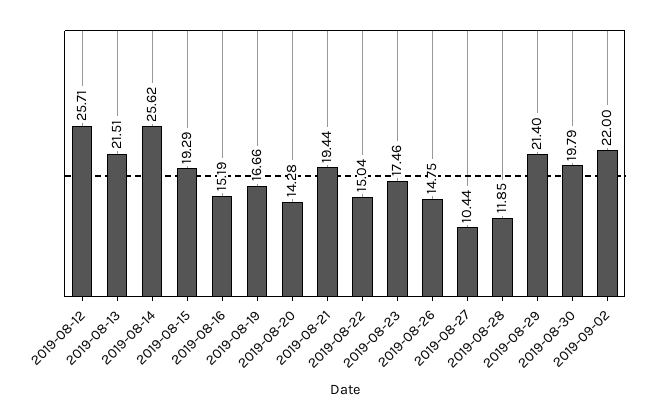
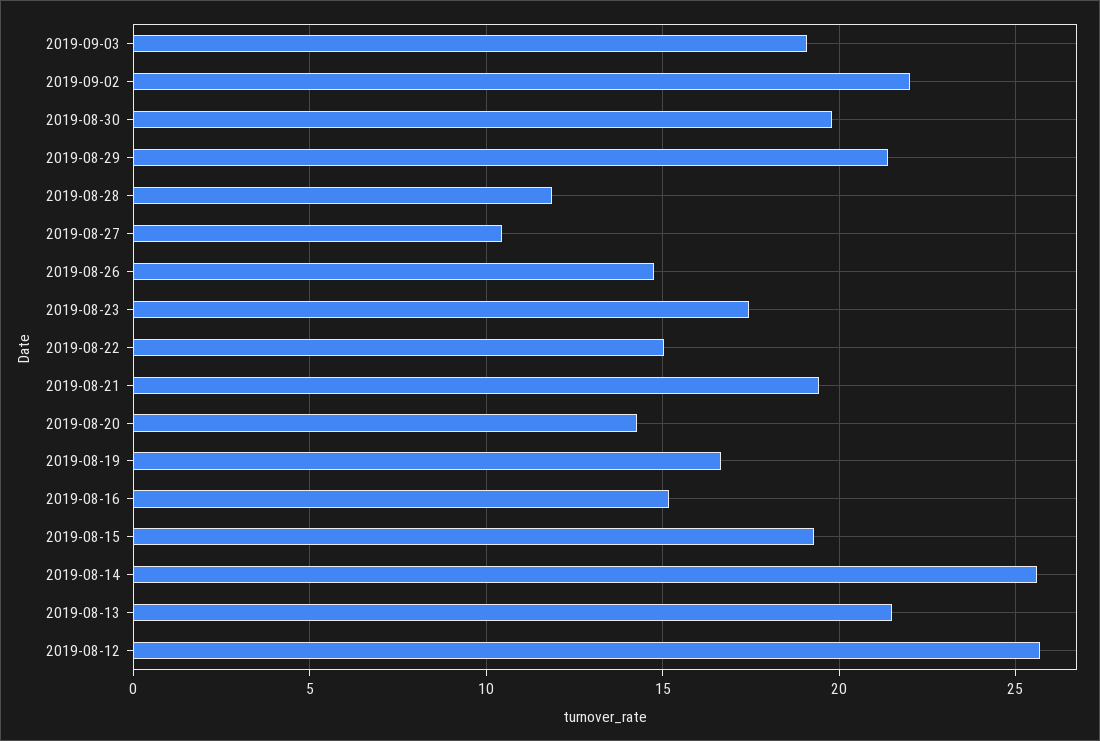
2019-09-03: none -> 19

